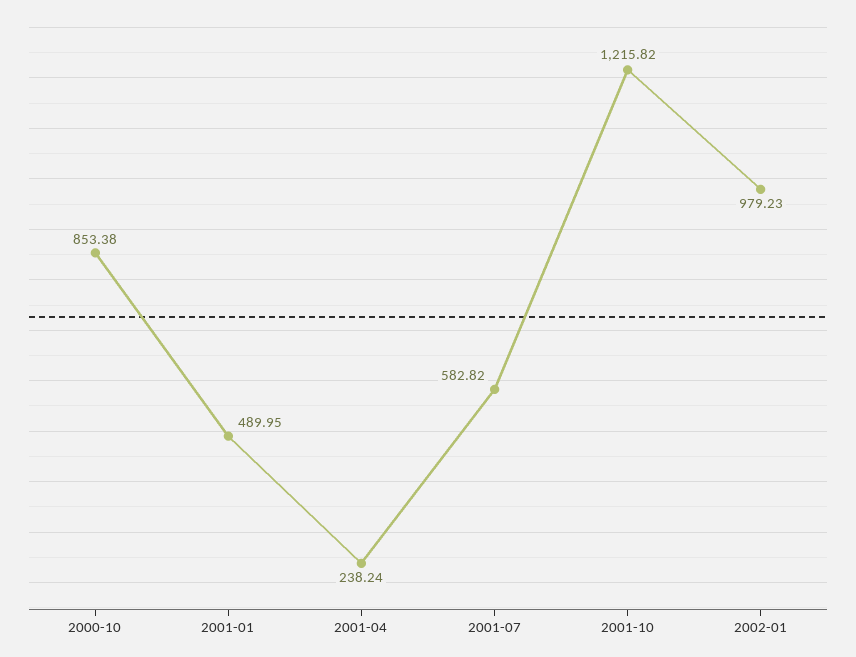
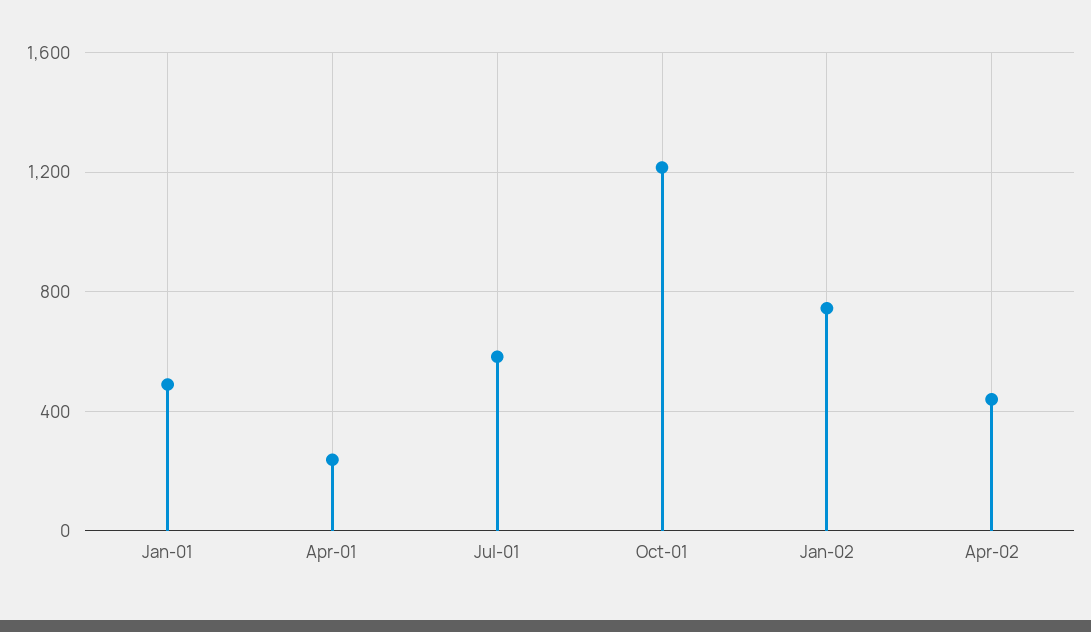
2000-10: 853.38 -> none
2002-01: 979.23 -> 750
Apr-02: none -> 450

